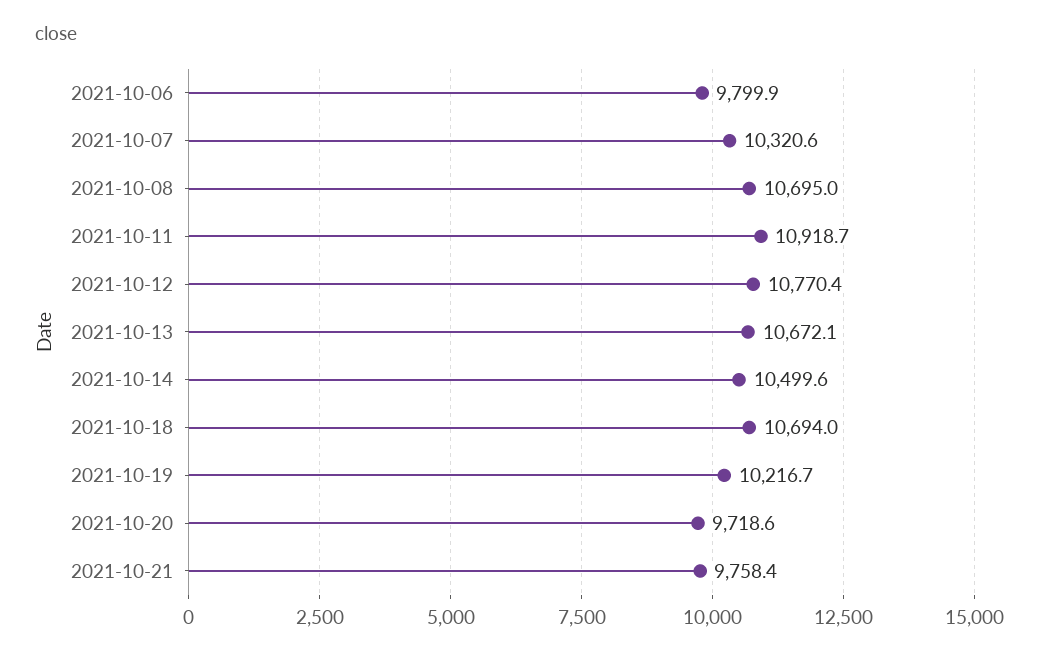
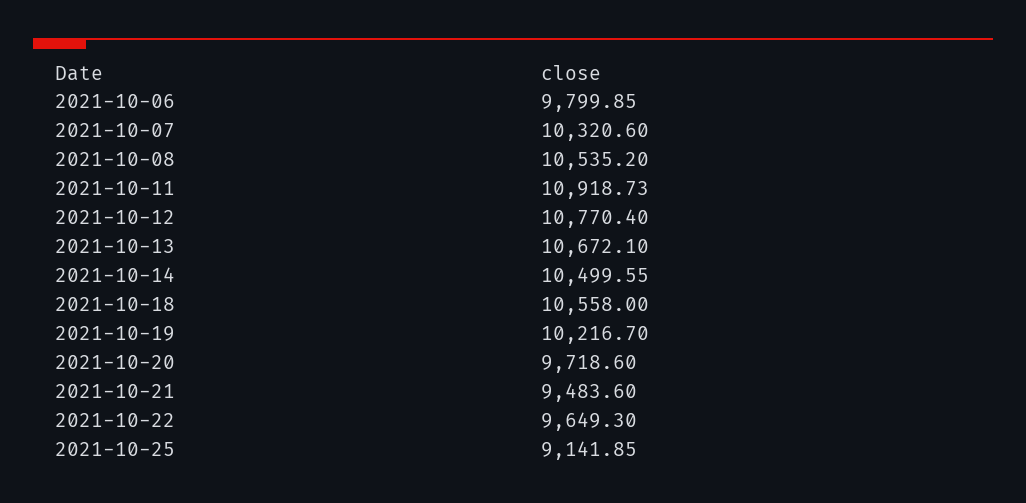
2021-10-08: 10695 -> 10535.2
2021-10-18: 10694 -> 10558
2021-10-21: 9758.4 -> 9483.6
2021-10-22: none -> 9649.3
2021-10-25: none -> 9141.85

